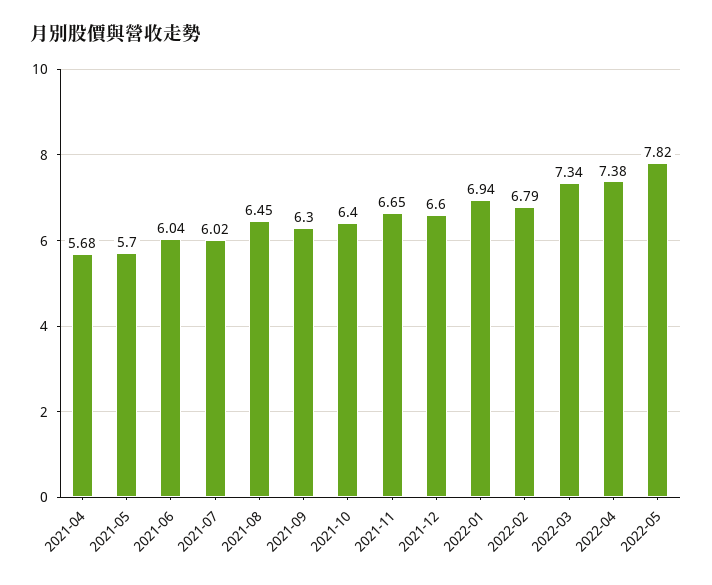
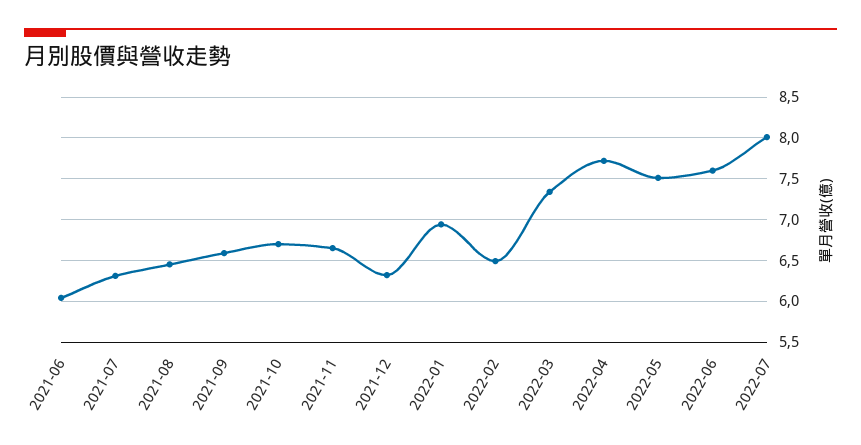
2021-04: 5.68 -> none
2021-05: 5.7 -> none
2021-07: 6.02 -> 6.3
2021-09: 6.3 -> 6.6
2021-10: 6.4 -> 6.7
2021-12: 6.6 -> 6.3
2022-02: 6.79 -> 6.5
2022-04: 7.38 -> 7.7
2022-05: 7.82 -> 7.5
2022-06: none -> 7.6
2022-07: none -> 8

